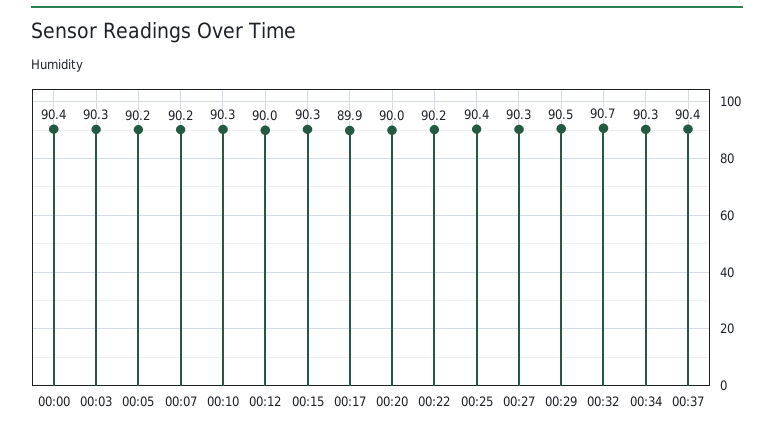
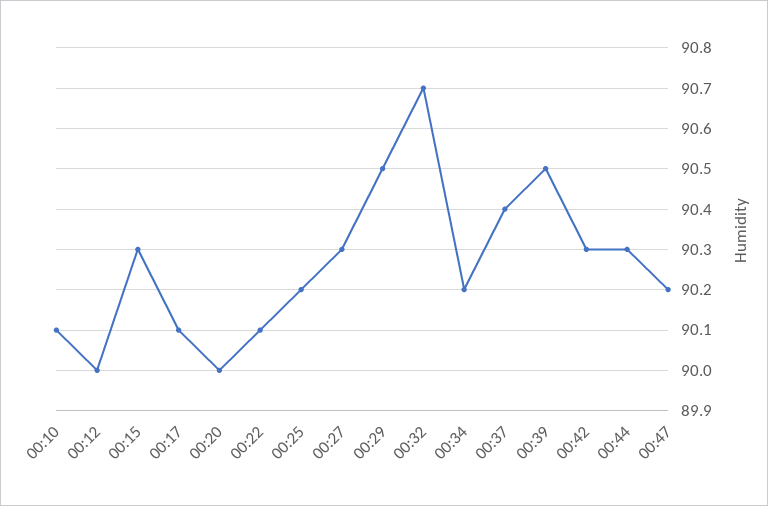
00:00: 90.4 -> none
00:03: 90.3 -> none
00:05: 90.2 -> none
00:07: 90.2 -> none
00:10: 90.3 -> 90.1
00:17: 89.9 -> 90.1
00:22: 90.2 -> 90.1
00:25: 90.4 -> 90.2
00:34: 90.3 -> 90.2
00:39: none -> 90.5
00:42: none -> 90.3
00:44: none -> 90.3
00:47: none -> 90.2

